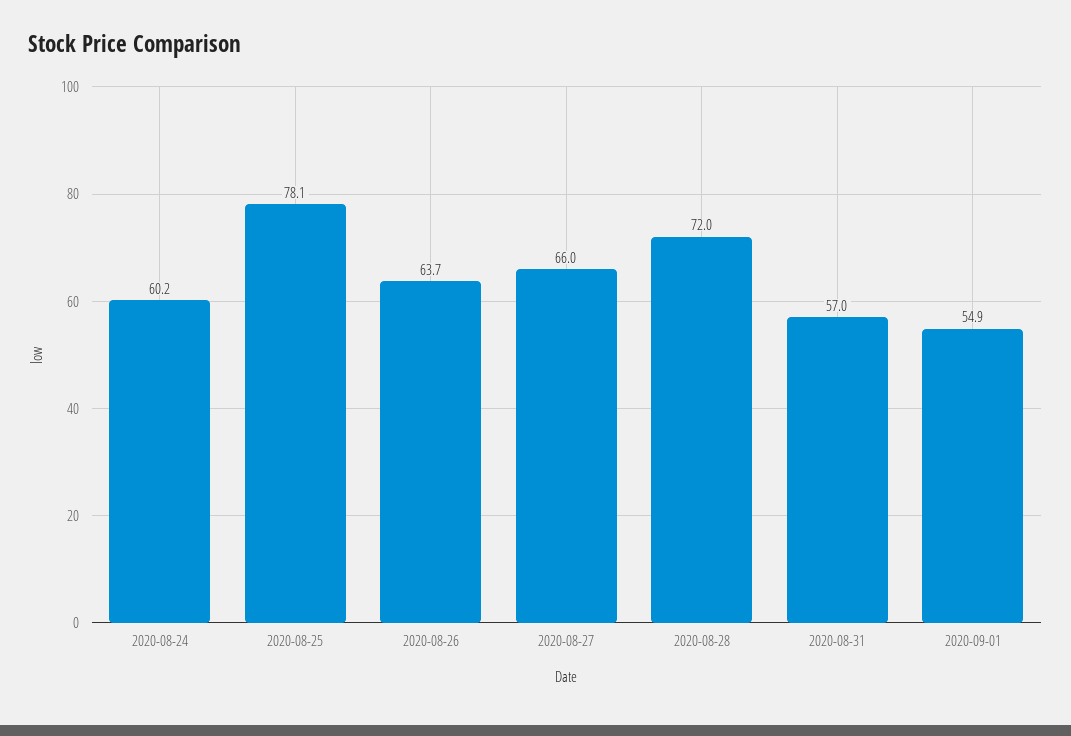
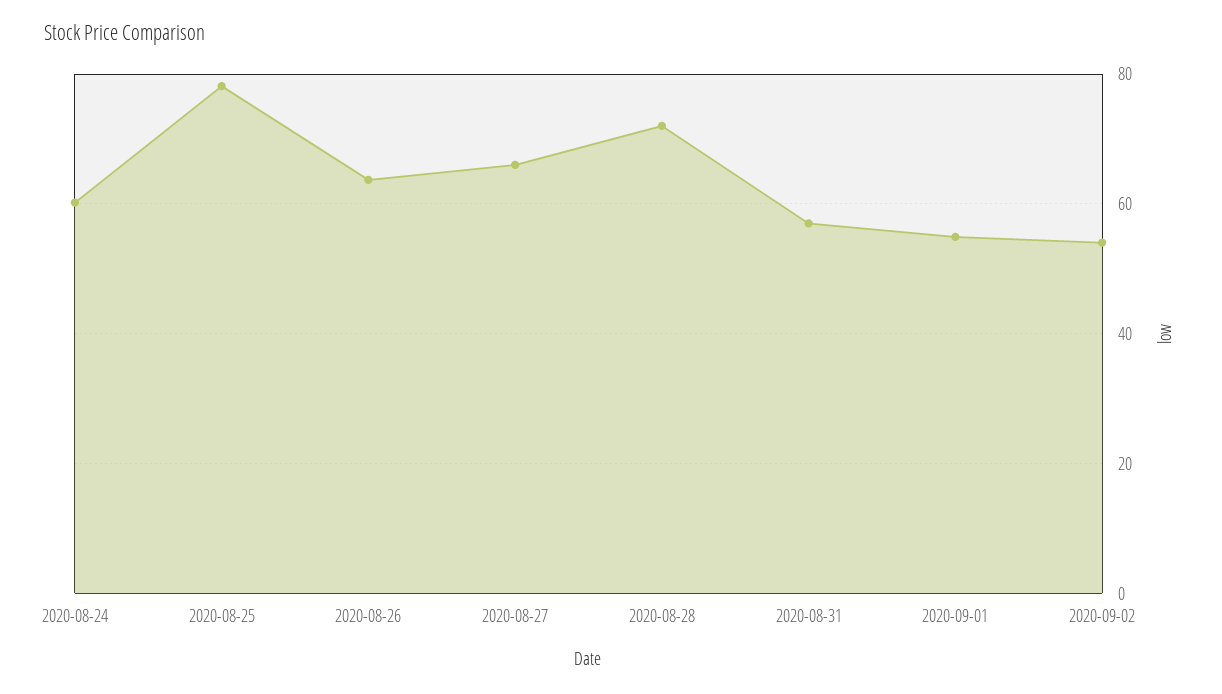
2020-09-02: none -> 54

